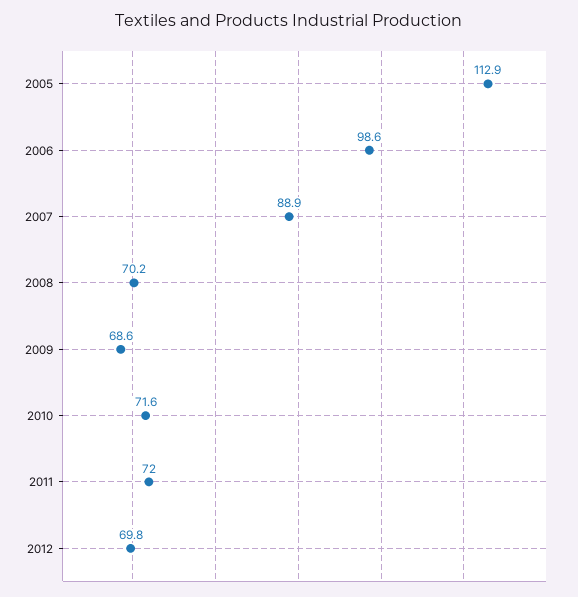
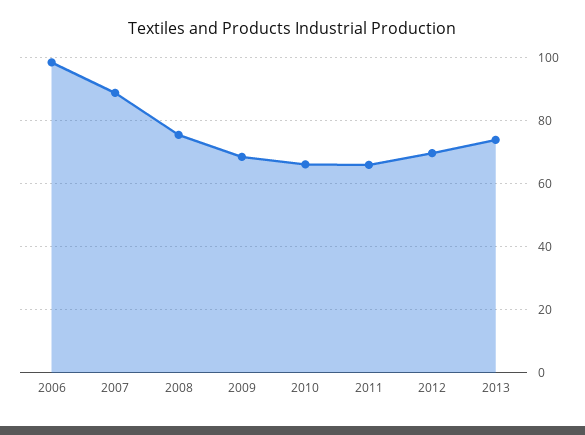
2005: 112.9 -> none
2008: 70.2 -> 76
2010: 71.6 -> 66
2011: 72 -> 66
2013: none -> 74

